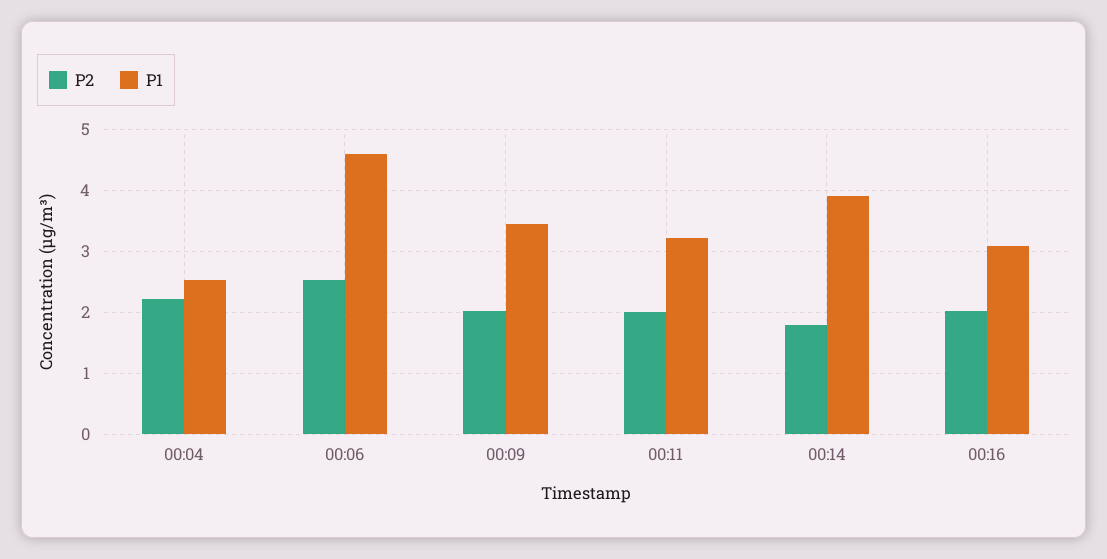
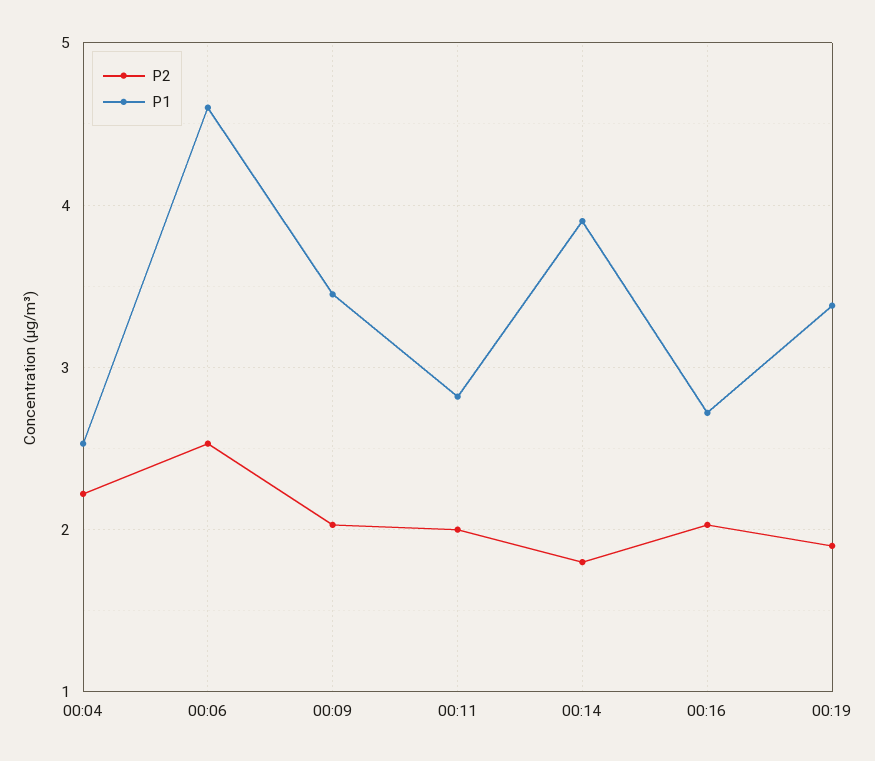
P1, 00:11: 3.2 -> 2.8
P1, 00:16: 3.1 -> 2.7
P2, 00:19: none -> 1.9
P1, 00:19: none -> 3.4

